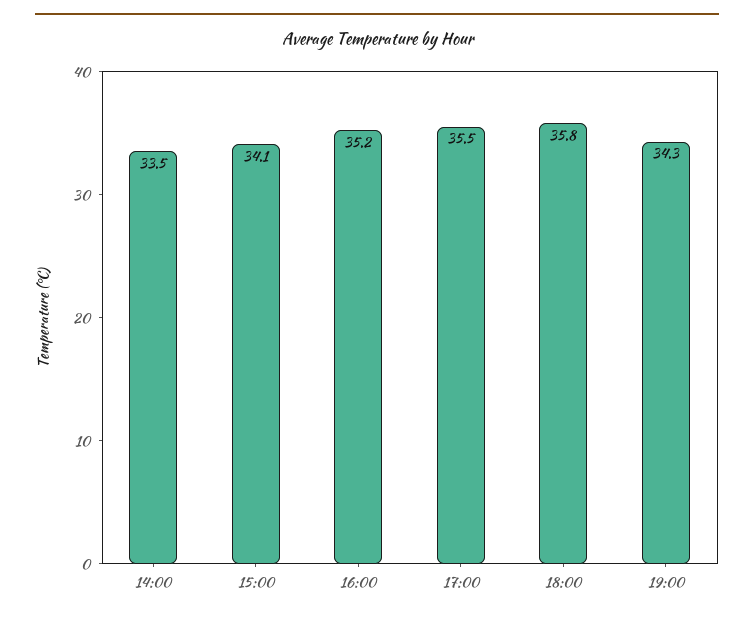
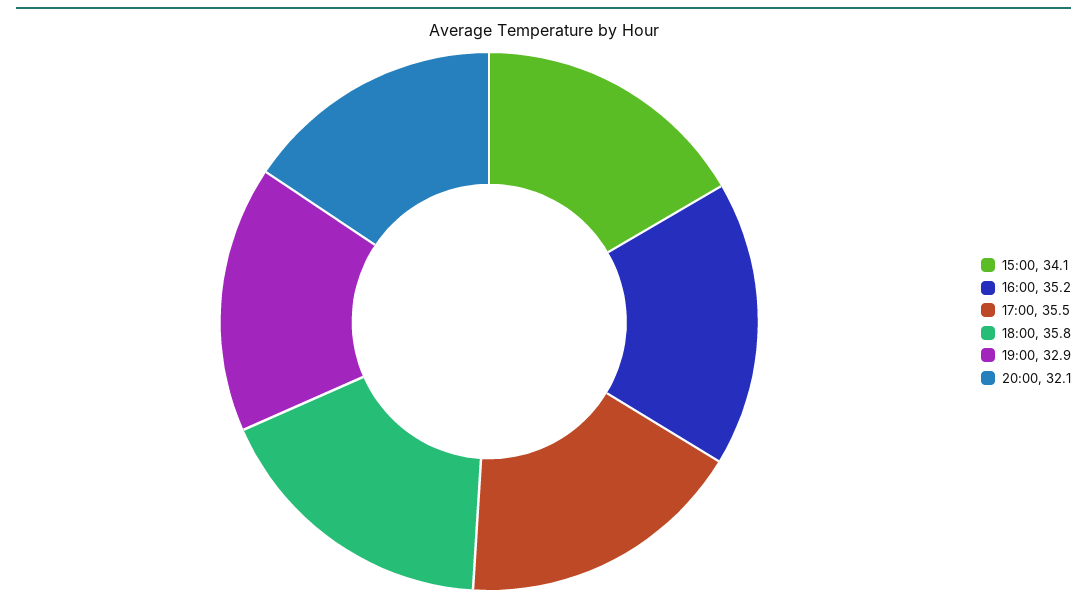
14:00: 33.5 -> none
19:00: 34.3 -> 32.9
20:00: none -> 32.1

